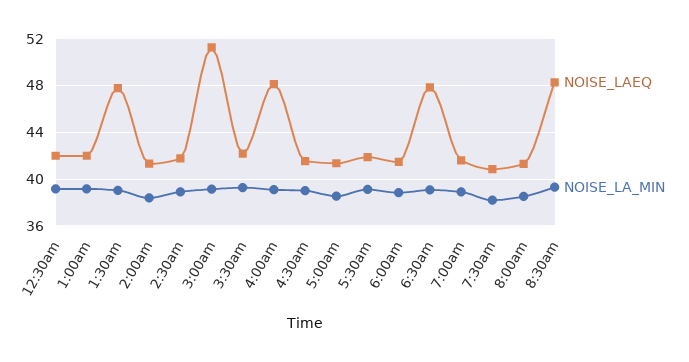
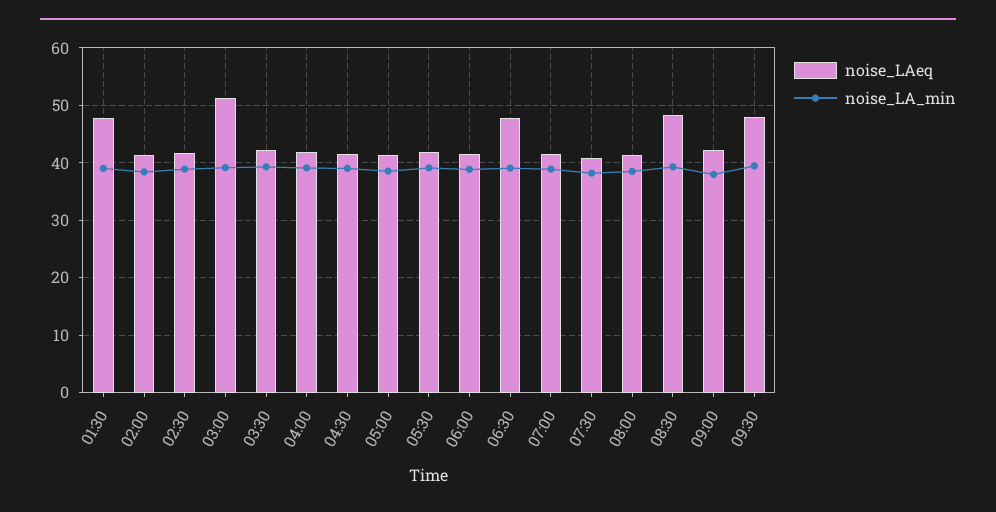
NOISE_LAEQ, 12:30am: 42 -> none
NOISE_LA_MIN, 12:30am: 39 -> none
NOISE_LAEQ, 1:00am: 42 -> none
NOISE_LA_MIN, 1:00am: 39 -> none
NOISE_LAEQ, 4:00am: 48 -> 42
NOISE_LAEQ, 09:00: none -> 42
NOISE_LA_MIN, 09:00: none -> 38
NOISE_LAEQ, 09:30: none -> 48
NOISE_LA_MIN, 09:30: none -> 40

